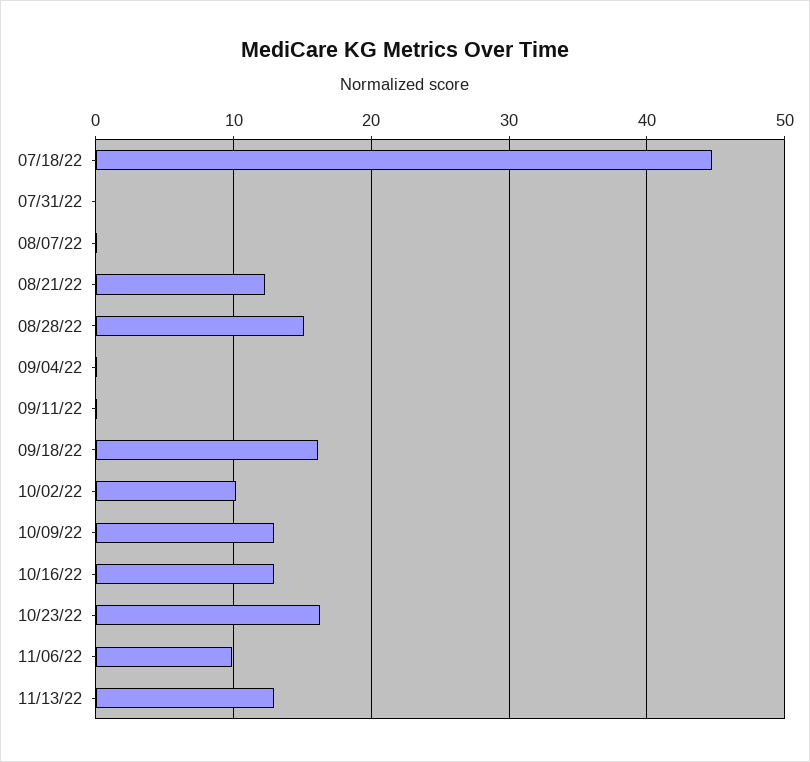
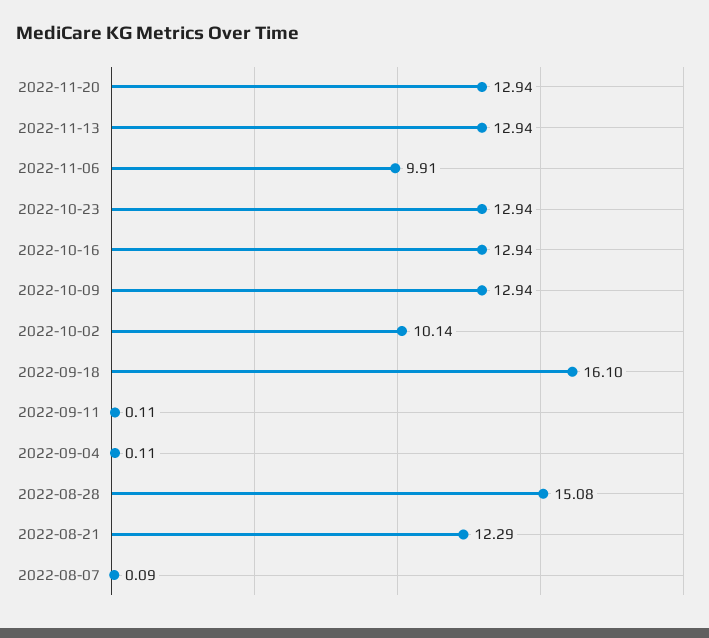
07/18/22: 45 -> none
07/31/22: 0 -> none
10/23/22: 16 -> 12.94
2022-11-20: none -> 12.94

